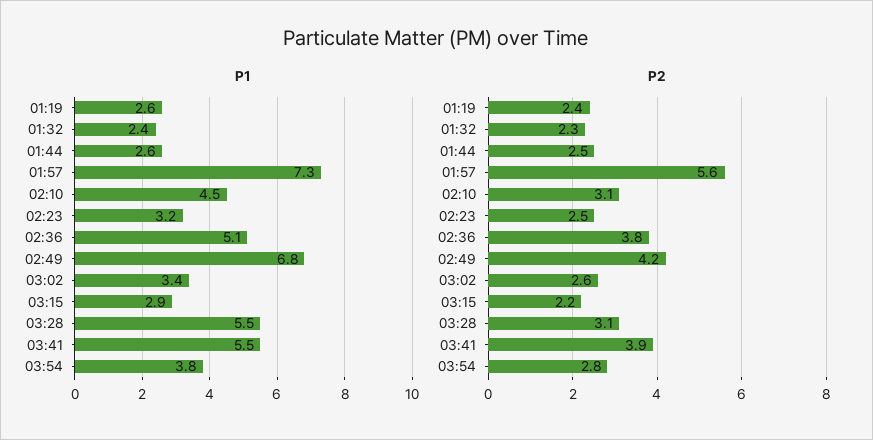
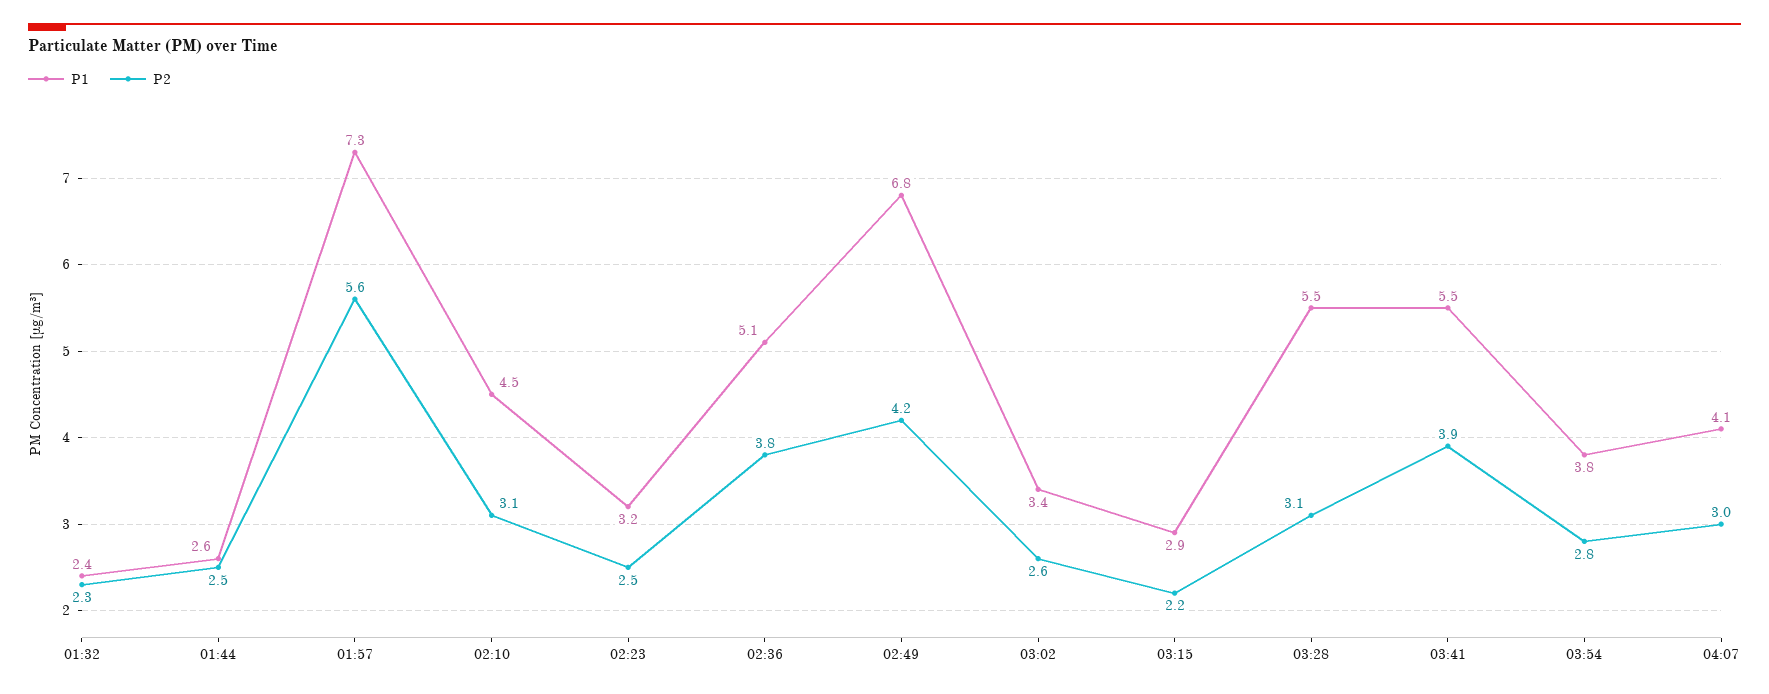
P1, 01:19: 2.6 -> none
P2, 01:19: 2.4 -> none
P1, 04:07: none -> 4.1
P2, 04:07: none -> 3

